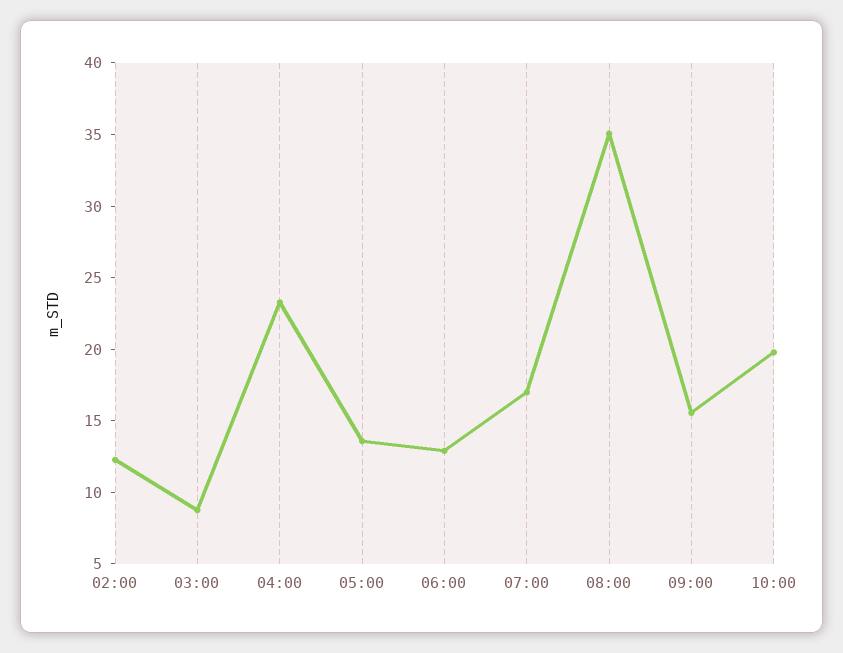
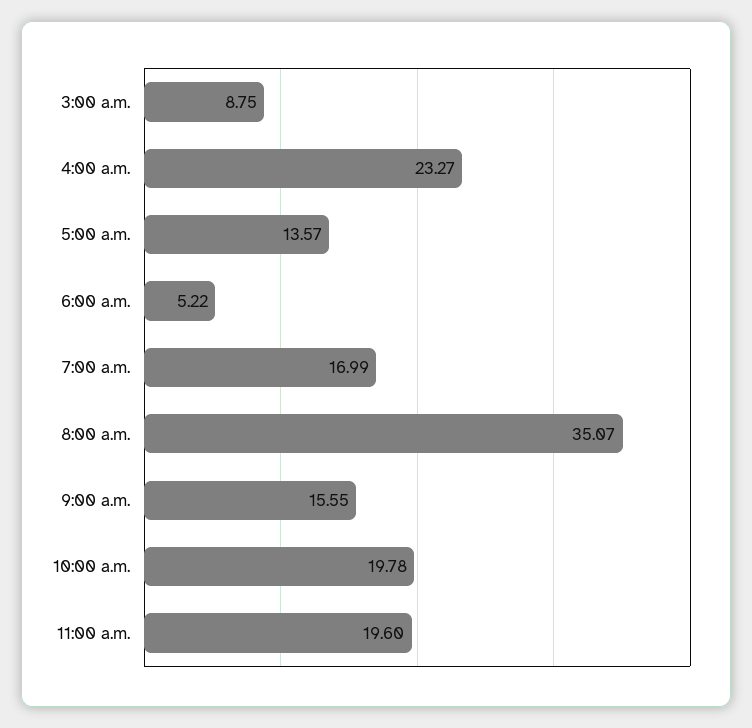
02:00: 12 -> none
06:00: 13 -> 5.22
11:00 a.m.: none -> 19.6

